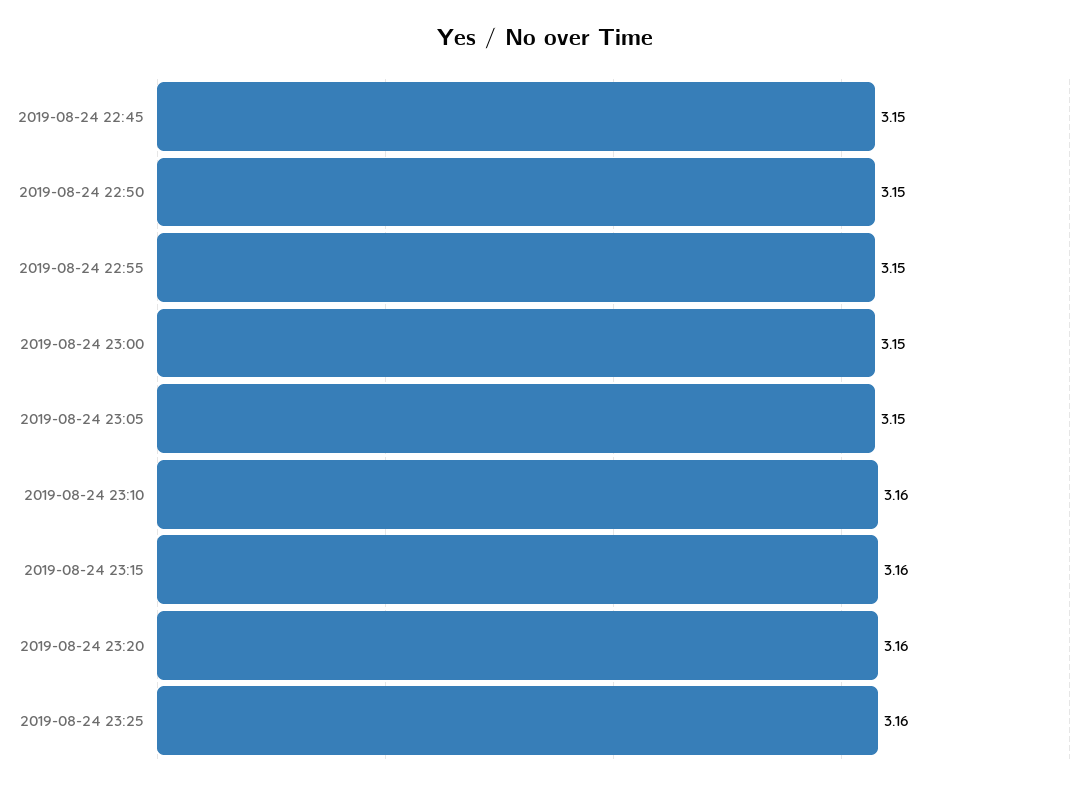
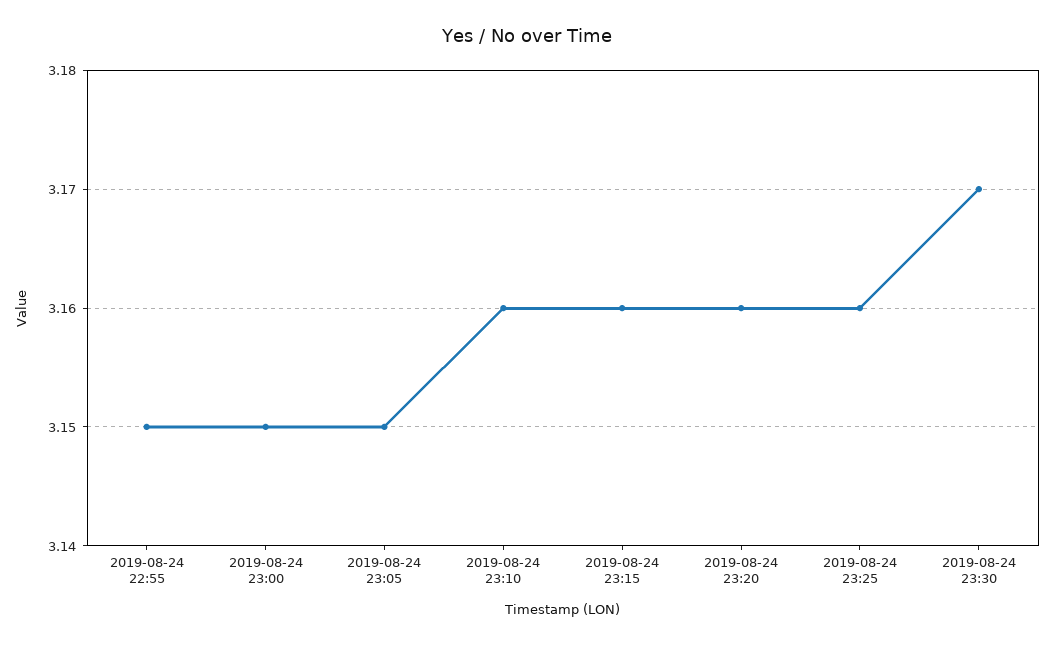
2019-08-24 22:45: 3.15 -> none
2019-08-24 22:50: 3.15 -> none
2019-08-24 23:30: none -> 3.17

